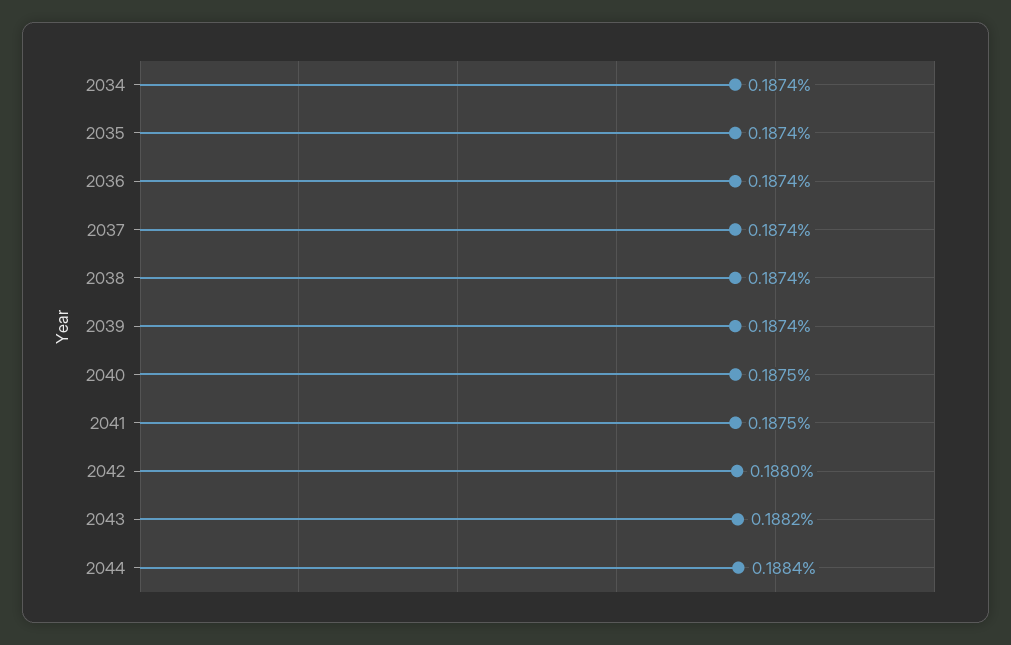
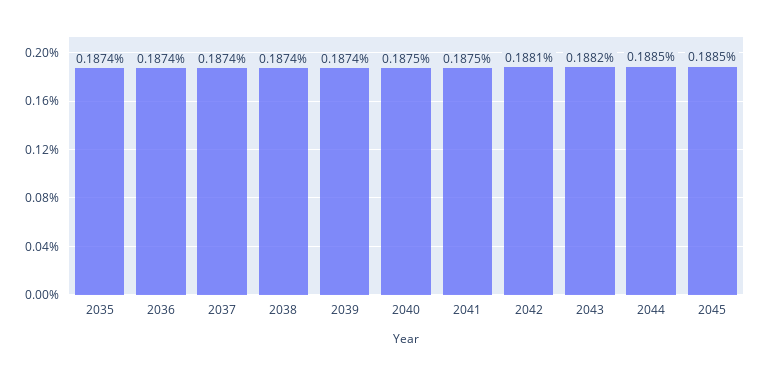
2034: 0.1874 -> none
2042: 0.188 -> 0.1881
2044: 0.1884 -> 0.1885
2045: none -> 0.1885

